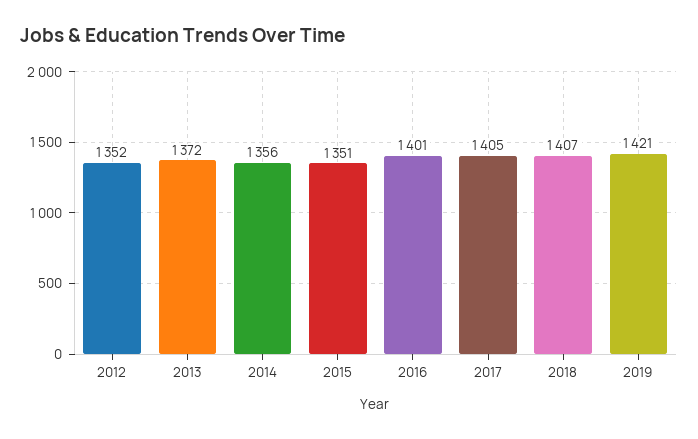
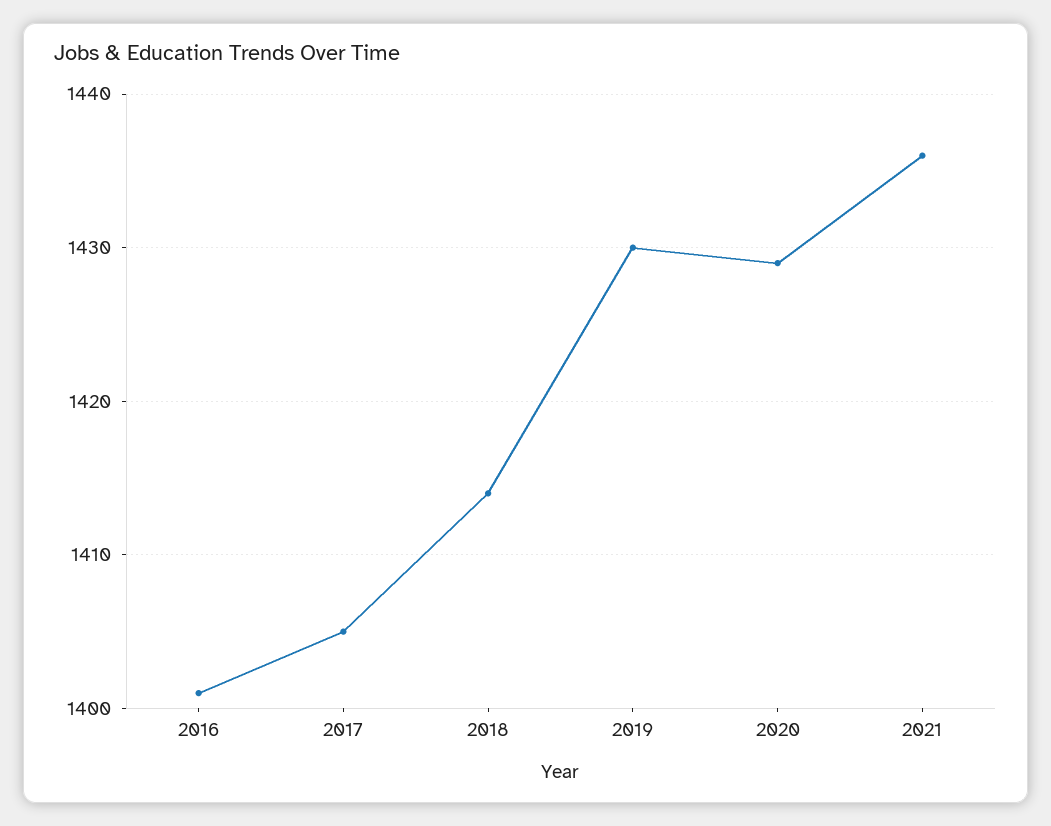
2012: 1352 -> none
2013: 1372 -> none
2014: 1356 -> none
2015: 1351 -> none
2018: 1407 -> 1414
2019: 1421 -> 1430
2020: none -> 1429
2021: none -> 1436

